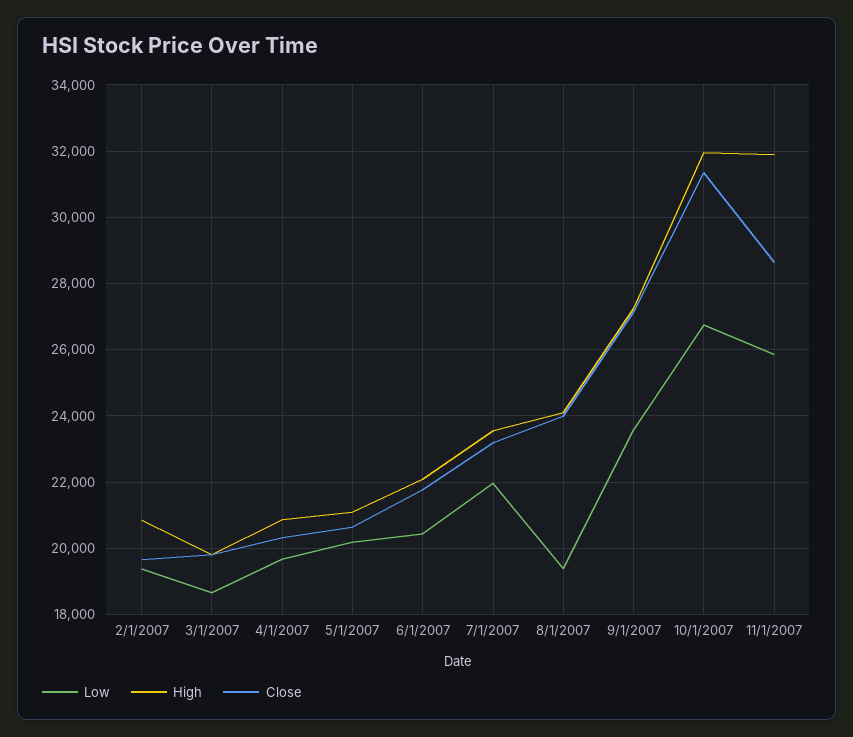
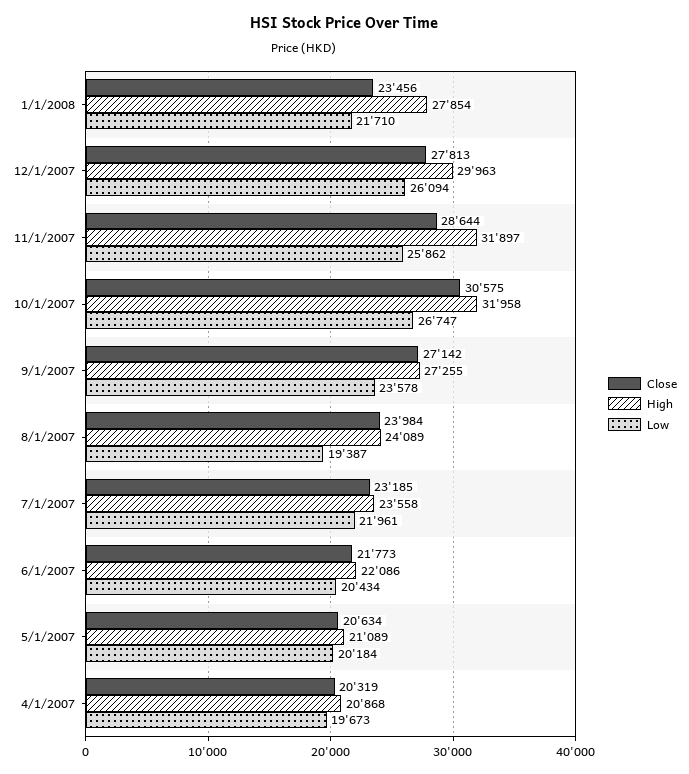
Low, 2/1/2007: 19400 -> none
High, 2/1/2007: 20800 -> none
Close, 2/1/2007: 19600 -> none
Low, 3/1/2007: 18600 -> none
High, 3/1/2007: 19800 -> none
Close, 3/1/2007: 19800 -> none
Close, 10/1/2007: 31400 -> 30575
Close, 1/1/2008: none -> 23456
High, 1/1/2008: none -> 27854
Low, 1/1/2008: none -> 21710
Close, 12/1/2007: none -> 27813
High, 12/1/2007: none -> 29963
Low, 12/1/2007: none -> 26094

